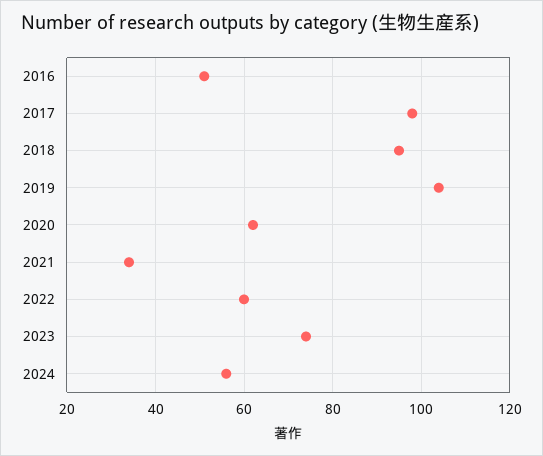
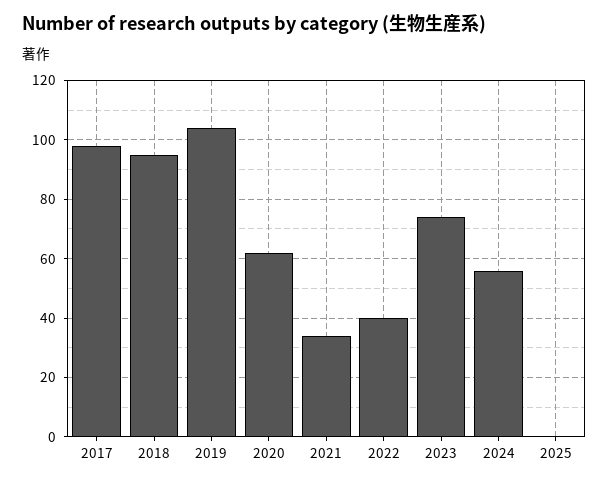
2016: 50 -> none
2022: 60 -> 40
2025: none -> 0

